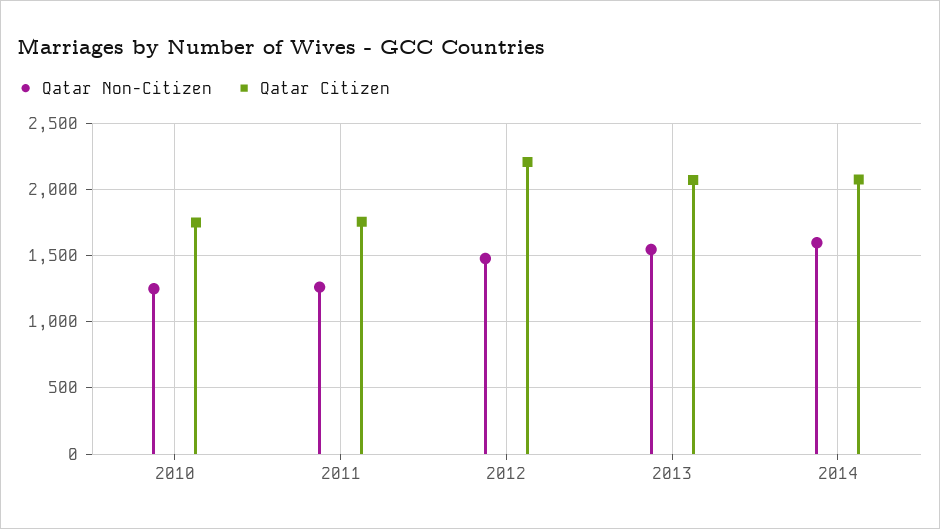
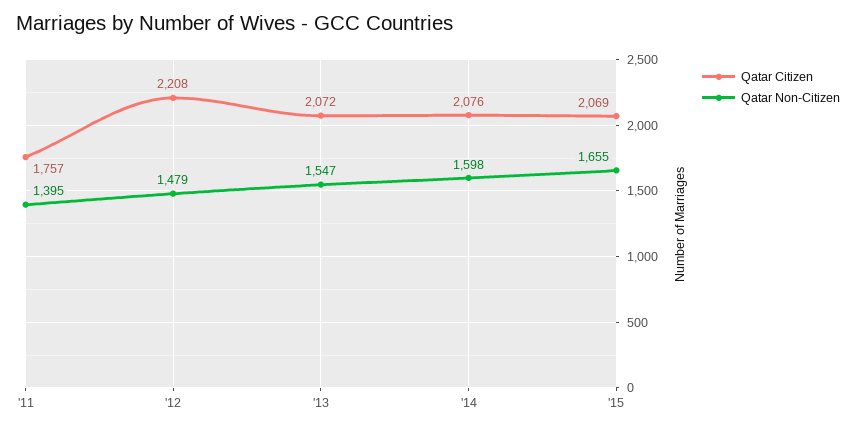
Qatar Non-Citizen, 2010: 1250 -> none
Qatar Citizen, 2010: 1750 -> none
Qatar Non-Citizen, 2011: 1250 -> 1395
Qatar Citizen, '15: none -> 2069
Qatar Non-Citizen, '15: none -> 1655

